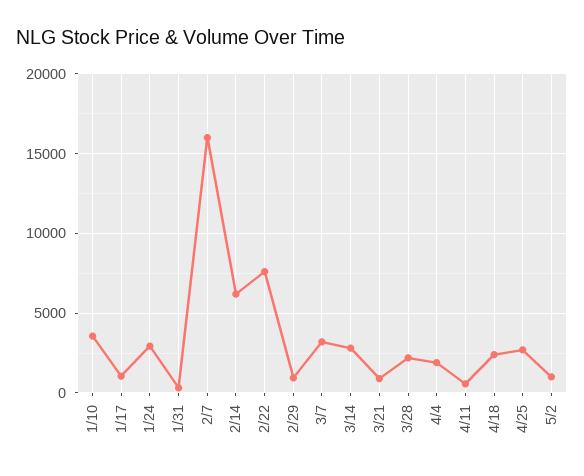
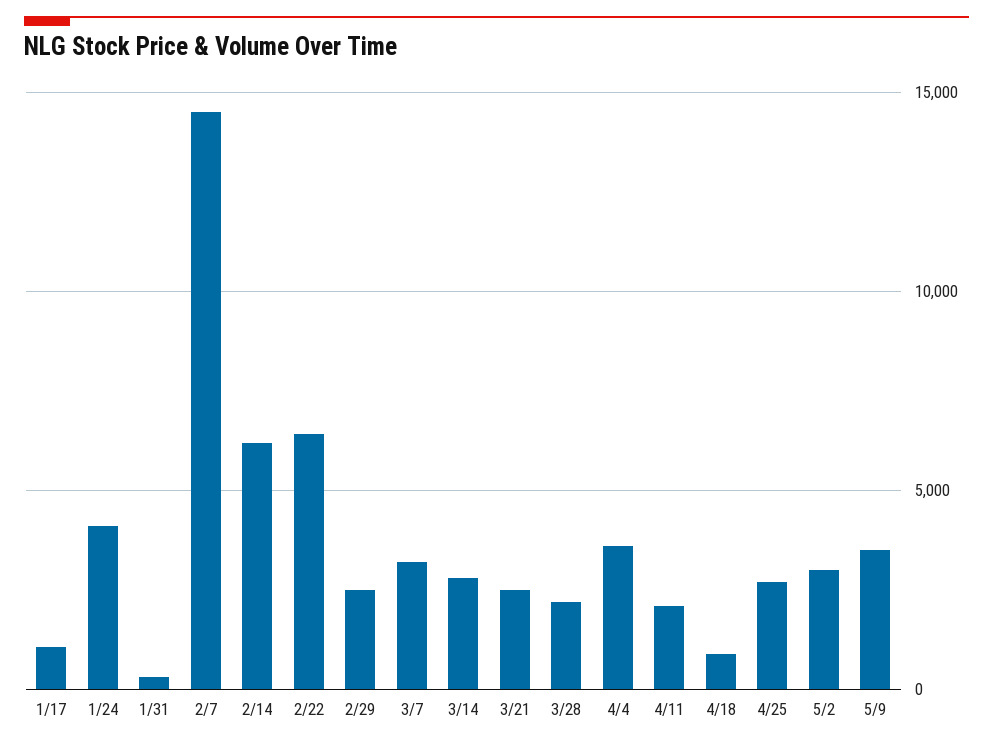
1/10: 3500 -> none
1/24: 3000 -> 4000
2/7: 16000 -> 14500
2/22: 7500 -> 6500
2/29: 1000 -> 2500
3/21: 1000 -> 2500
4/4: 2000 -> 3500
4/11: 500 -> 2000
4/18: 2500 -> 1000
5/2: 1000 -> 3000
5/9: none -> 3500

